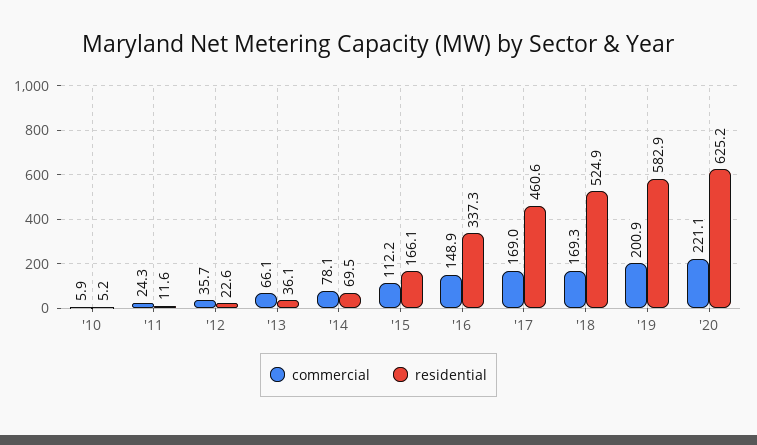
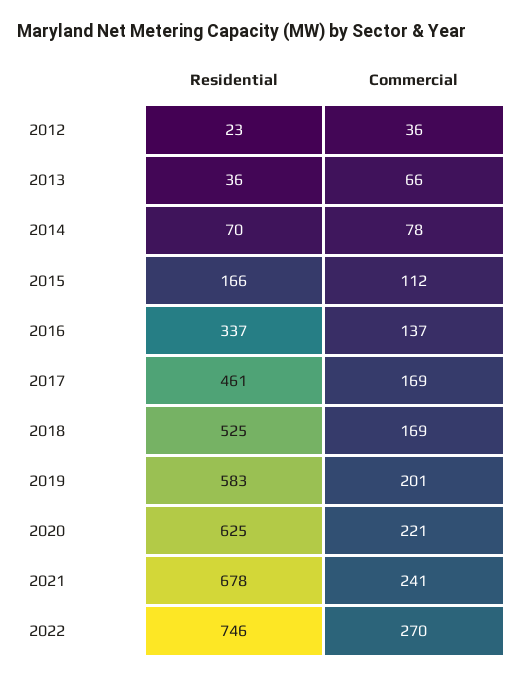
commercial, '10: 5.9 -> none
residential, '10: 5.2 -> none
commercial, '11: 24.3 -> none
residential, '11: 11.6 -> none
commercial, '16: 148.9 -> 137
residential, 2021: none -> 678
commercial, 2021: none -> 241
residential, 2022: none -> 746
commercial, 2022: none -> 270

